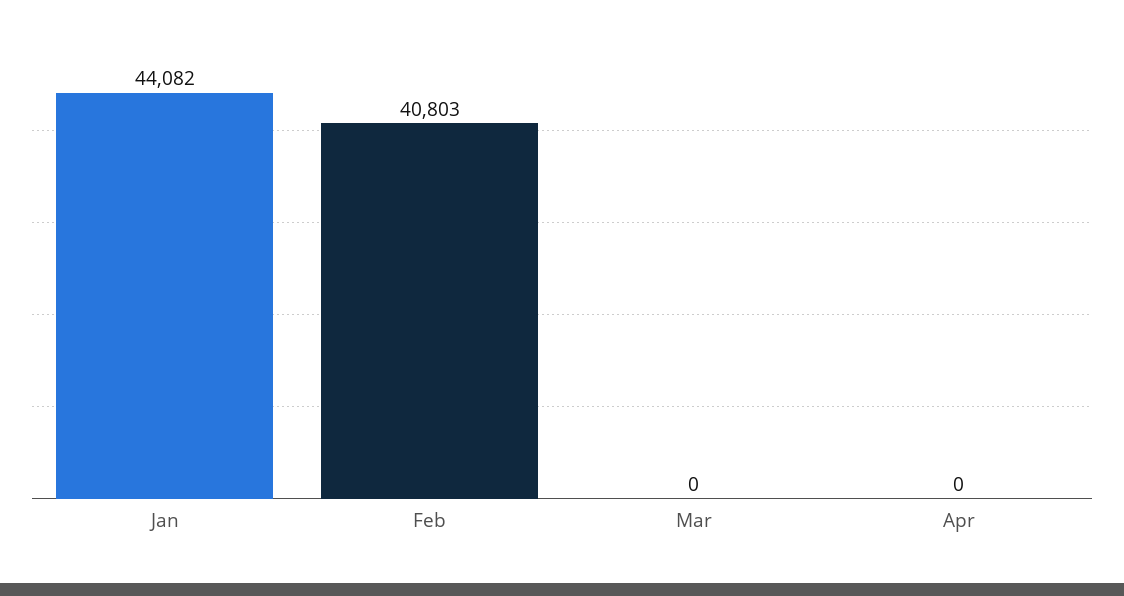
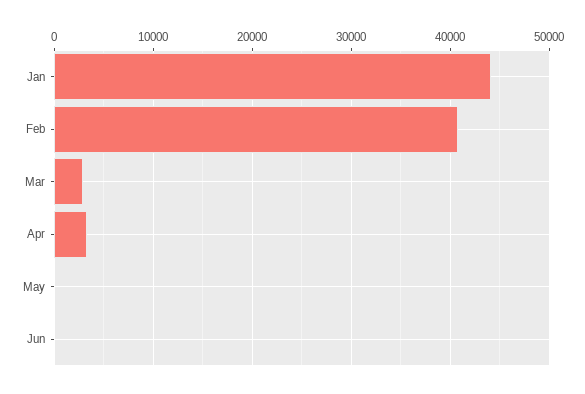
Mar: 0 -> 3000
Apr: 0 -> 3000
May: none -> 0
Jun: none -> 0

